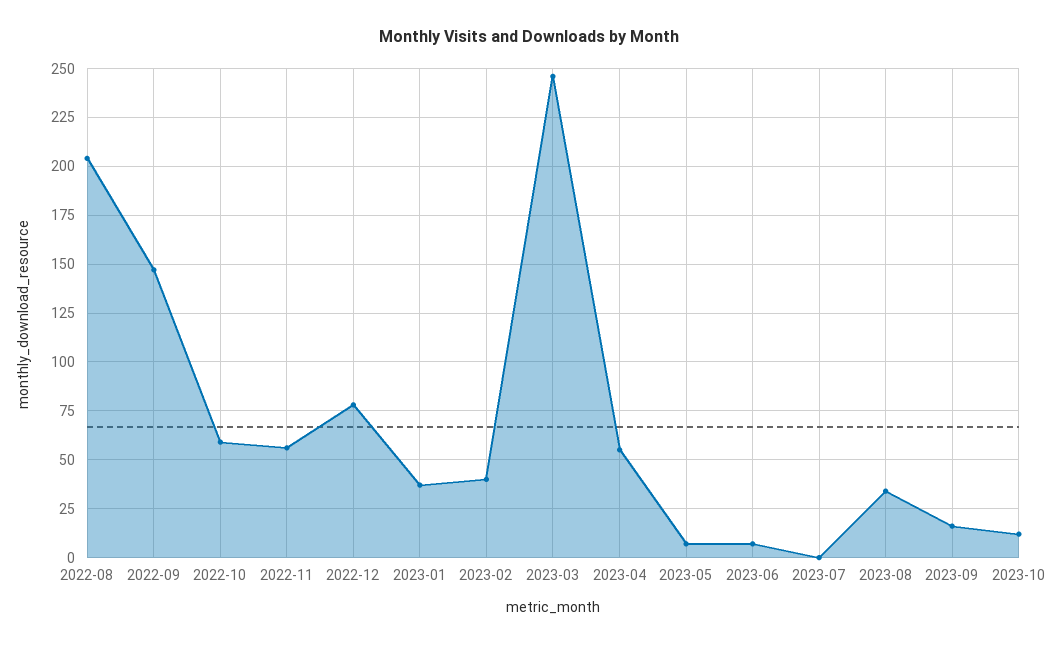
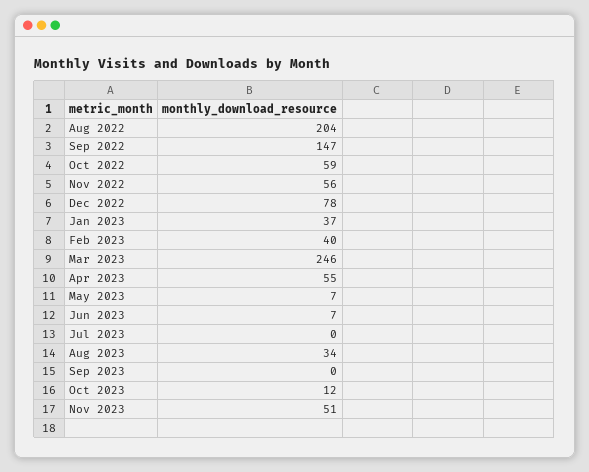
2023-09: 15 -> 0
Nov 2023: none -> 51

